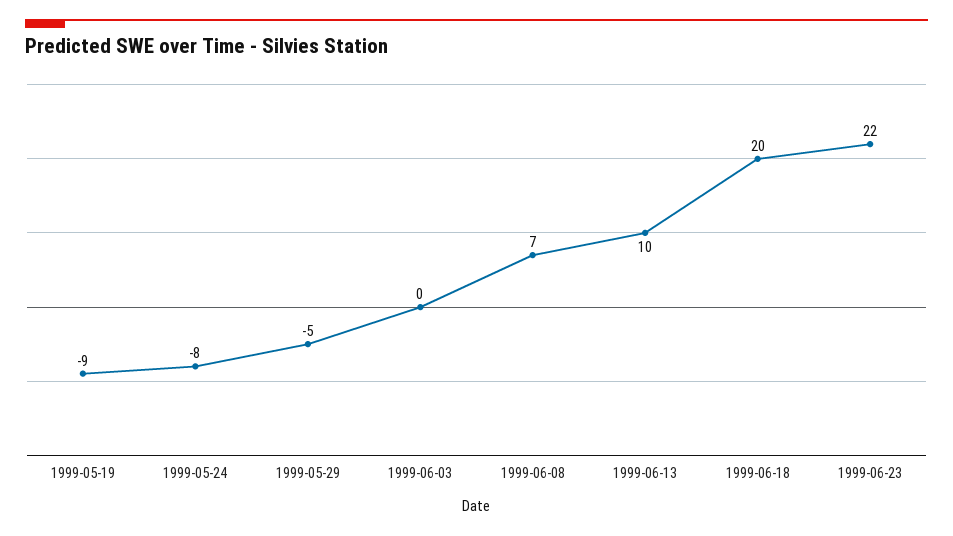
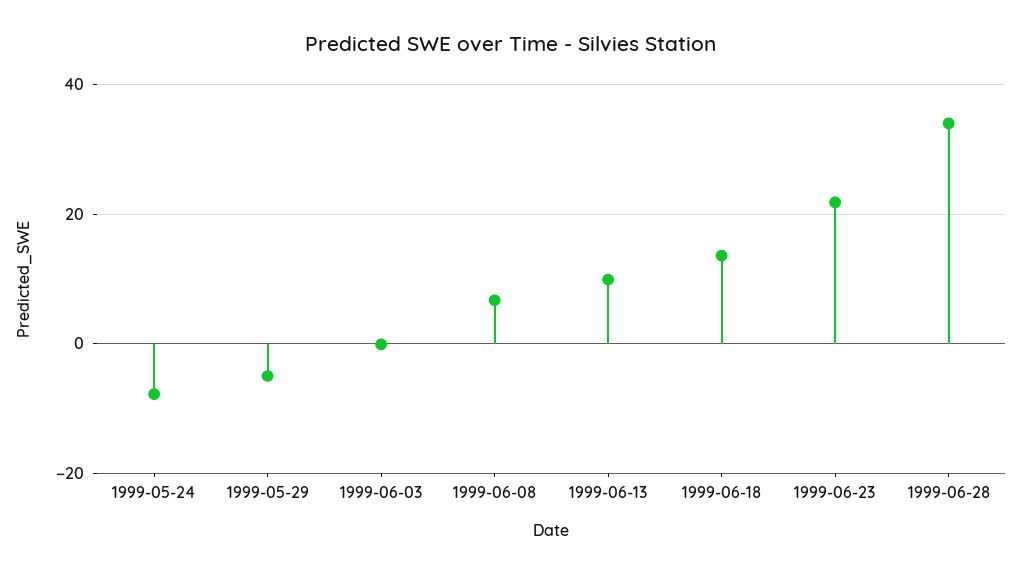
1999-05-19: -9 -> none
1999-06-18: 20 -> 14
1999-06-28: none -> 34

